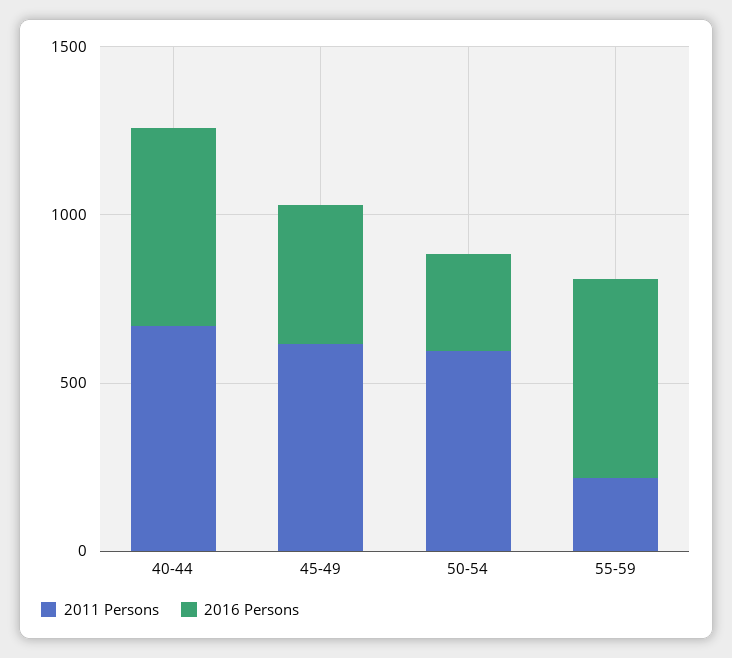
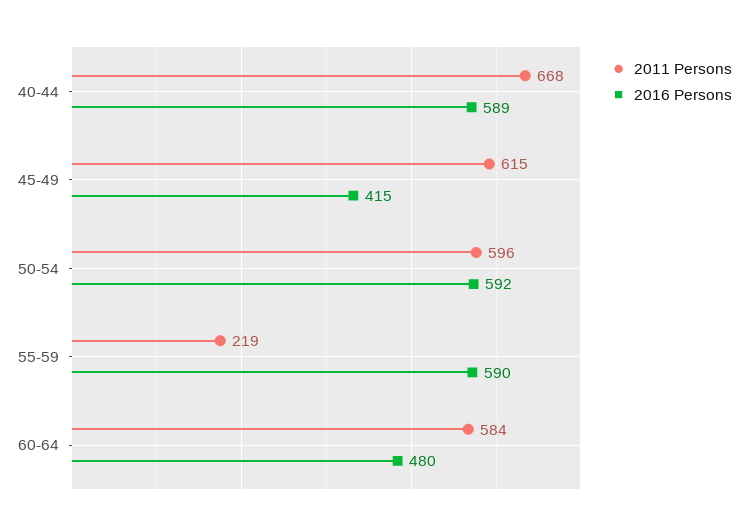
2016 Persons, 50-54: 300 -> 592
2011 Persons, 60-64: none -> 584
2016 Persons, 60-64: none -> 480

